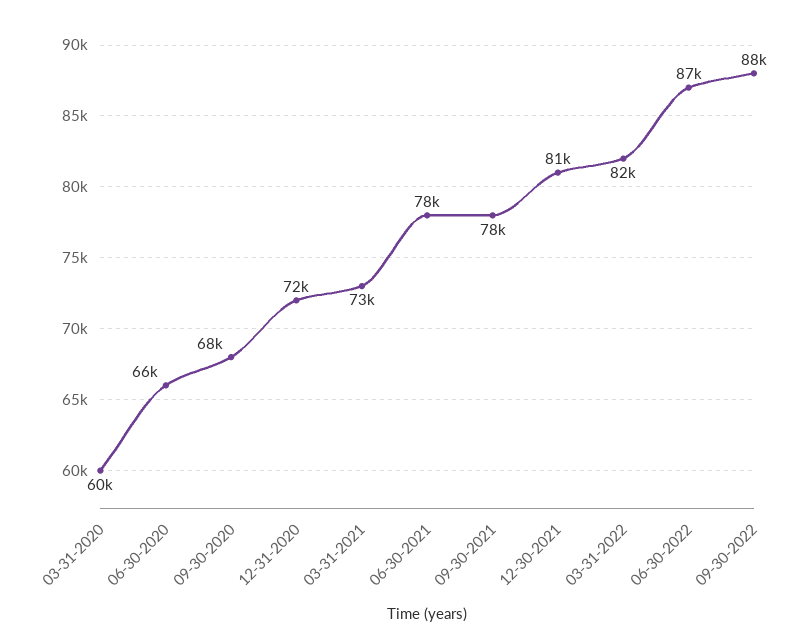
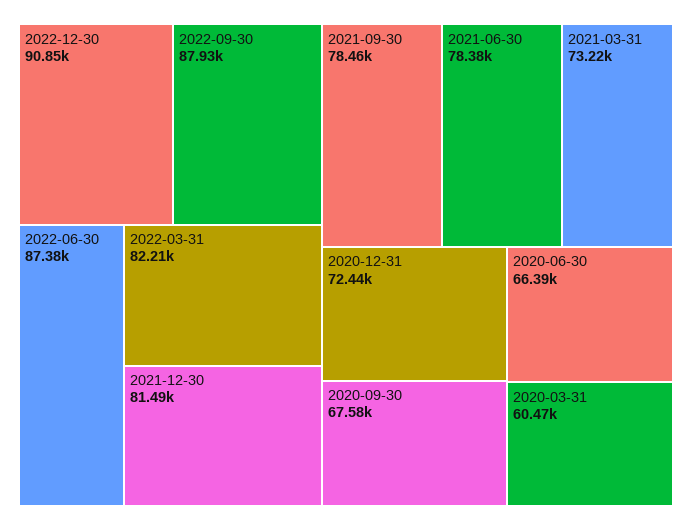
2022-12-30: none -> 90850

